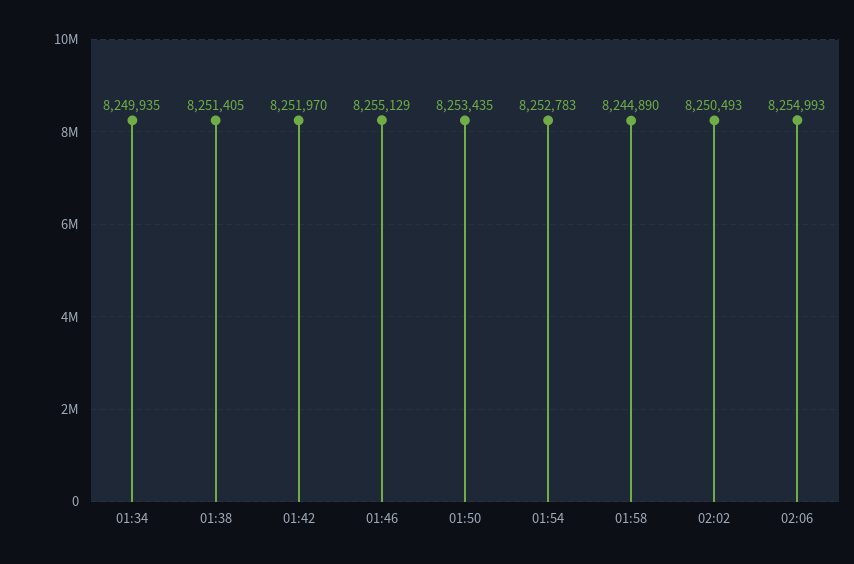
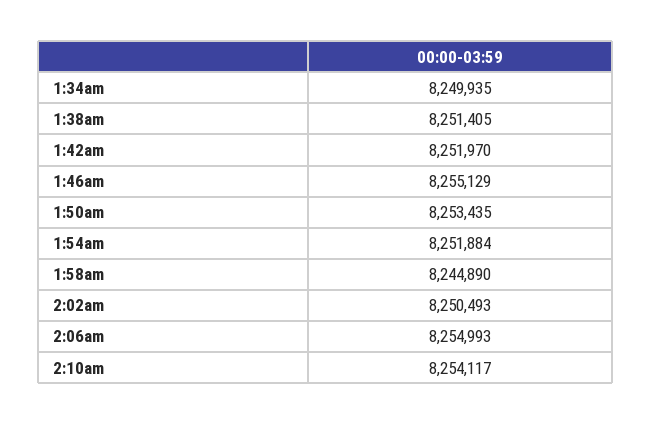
01:54: 8252783 -> 8251884
2:10am: none -> 8254117

